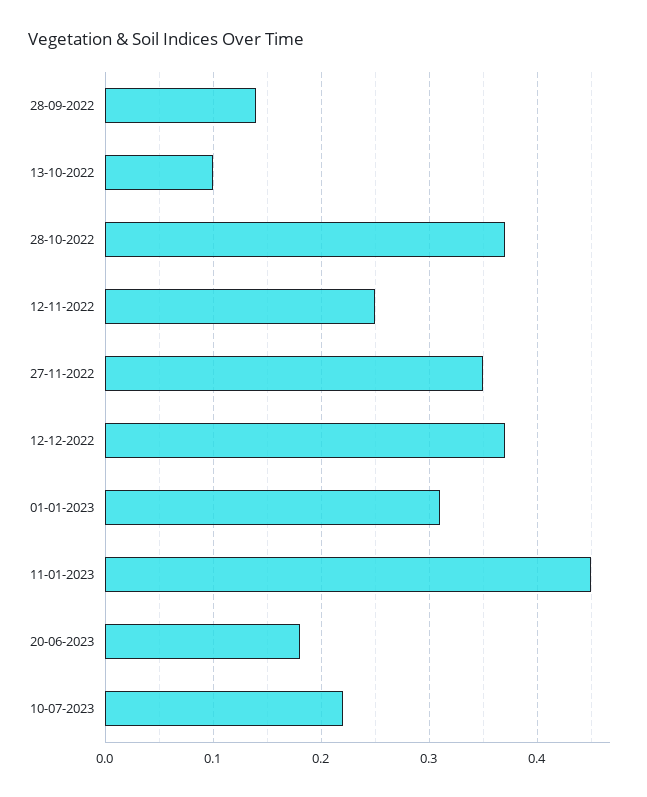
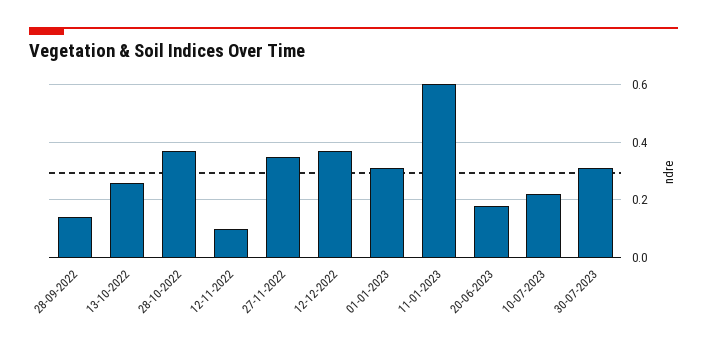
13-10-2022: 0.1 -> 0.25
12-11-2022: 0.25 -> 0.1
11-01-2023: 0.45 -> 0.6
30-07-2023: none -> 0.3

